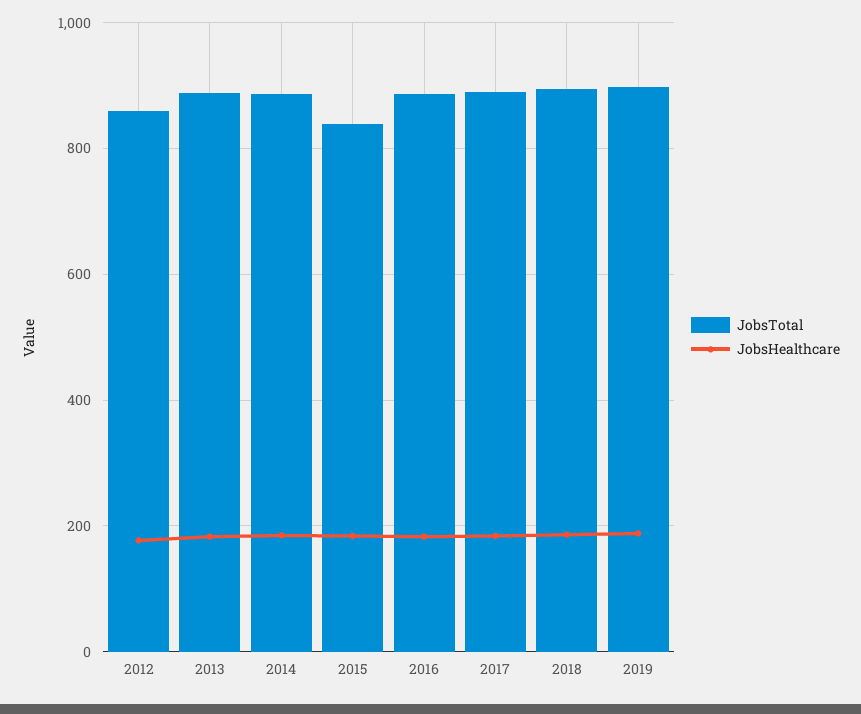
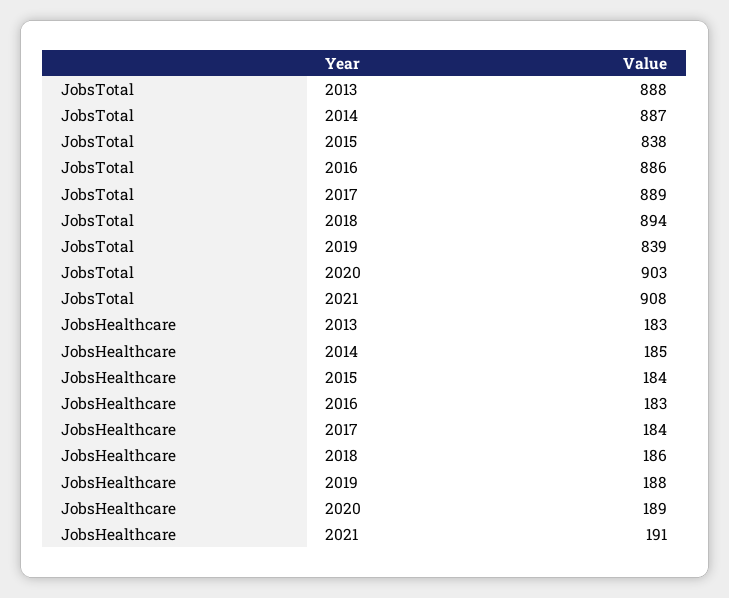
JobsTotal, 2012: 860 -> none
JobsHealthcare, 2012: 180 -> none
JobsTotal, 2019: 900 -> 839
JobsTotal, 2020: none -> 903
JobsTotal, 2021: none -> 908
JobsHealthcare, 2020: none -> 189
JobsHealthcare, 2021: none -> 191

